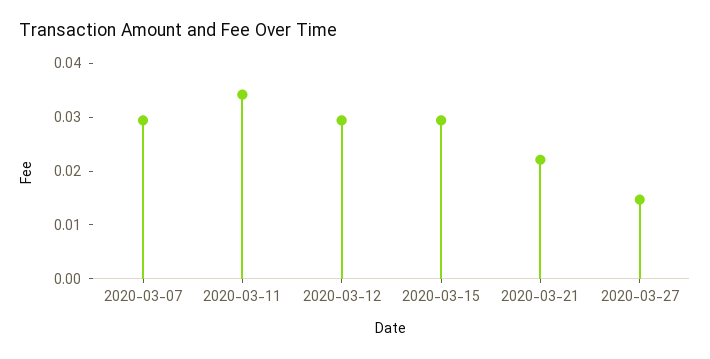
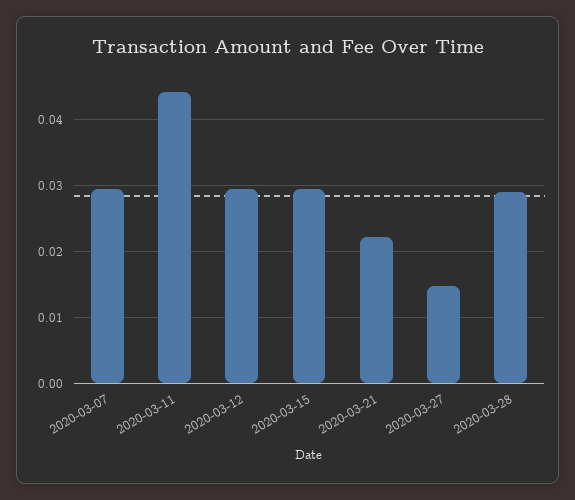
2020-03-11: 0.034 -> 0.044
2020-03-28: none -> 0.029

